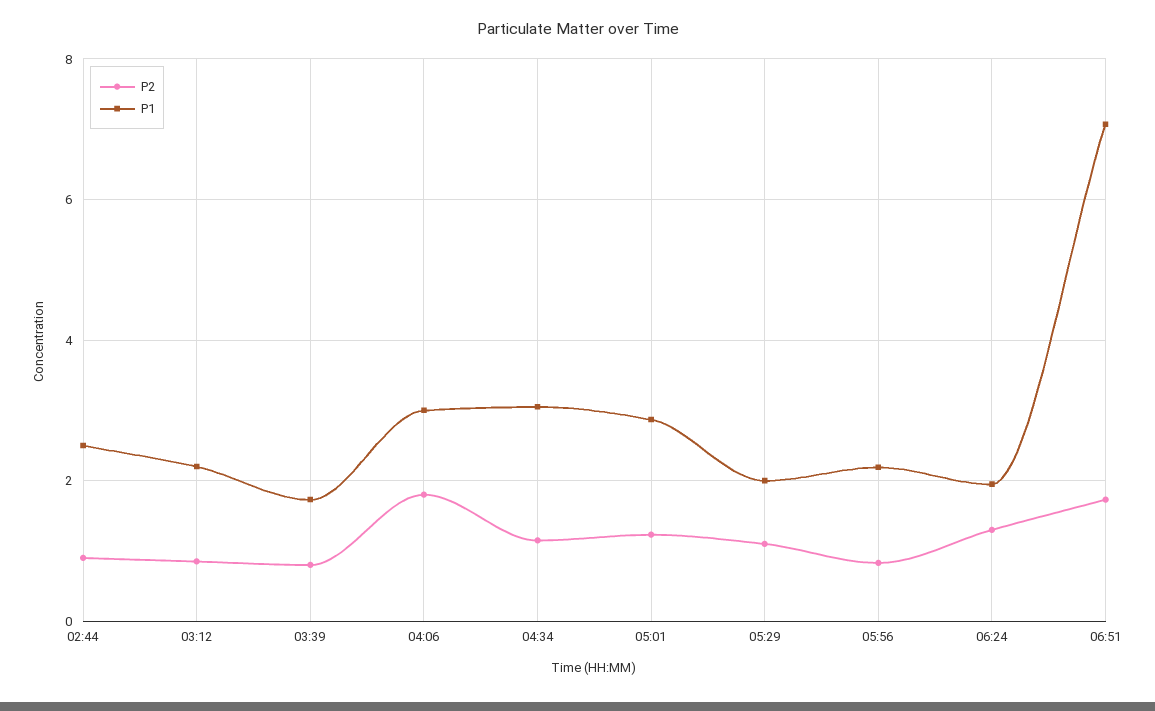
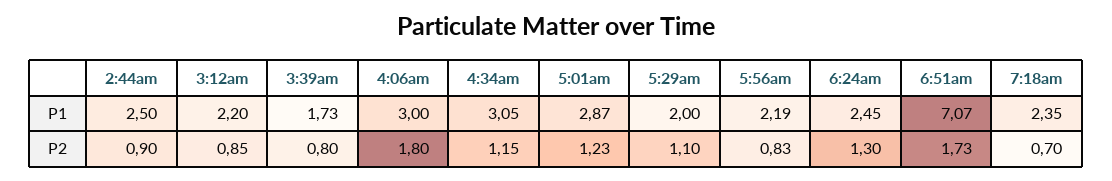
P1, 06:24: 2 -> 2.45
P1, 7:18am: none -> 2.35
P2, 7:18am: none -> 0.7

